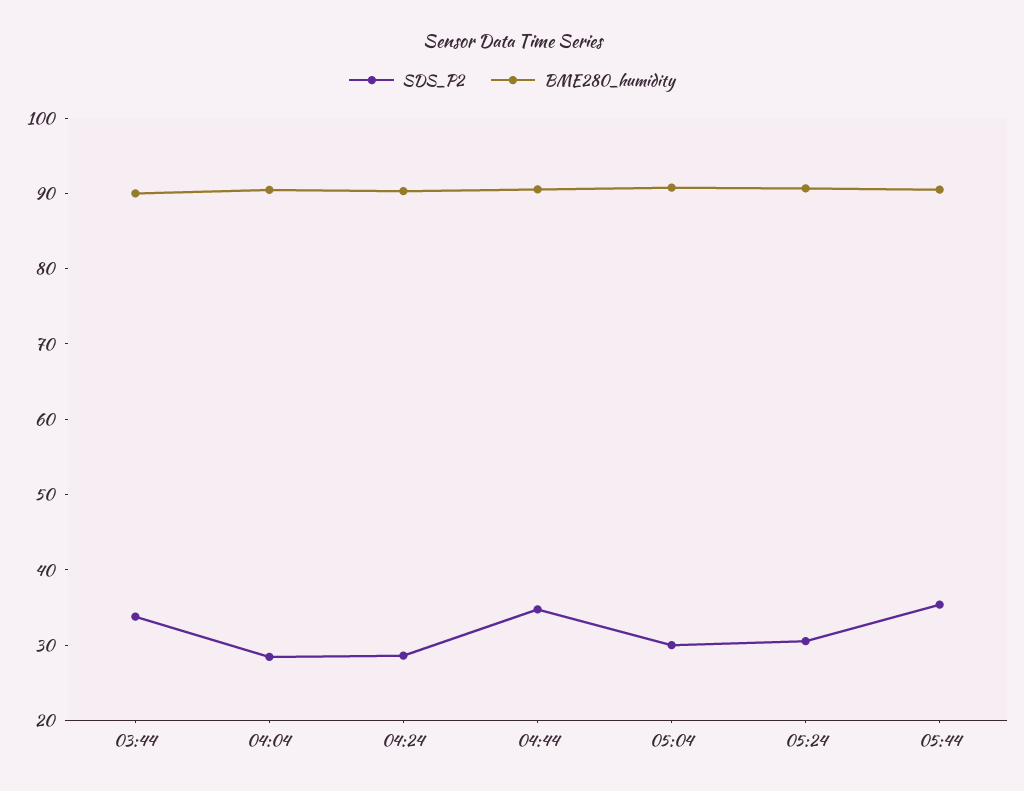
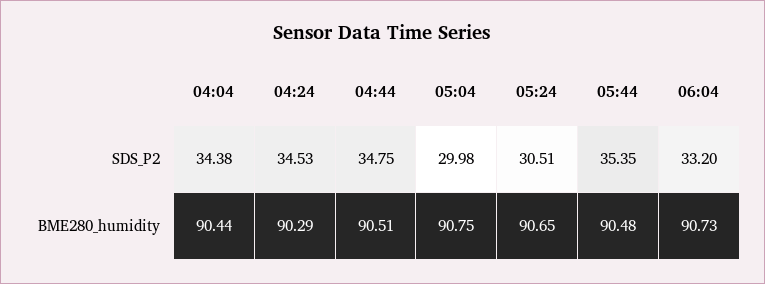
SDS_P2, 03:44: 34 -> none
BME280_humidity, 03:44: 90 -> none
SDS_P2, 04:04: 28 -> 34.38
SDS_P2, 04:24: 28 -> 34.53
SDS_P2, 06:04: none -> 33.2
BME280_humidity, 06:04: none -> 90.73

